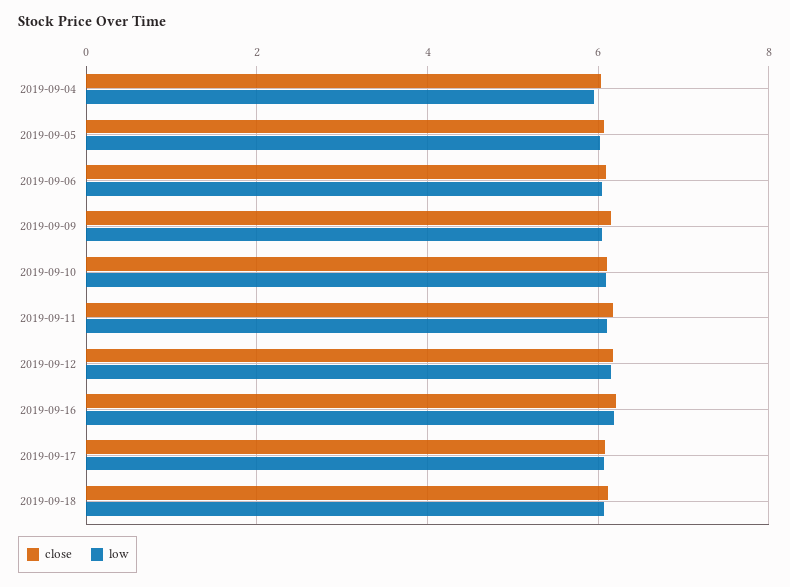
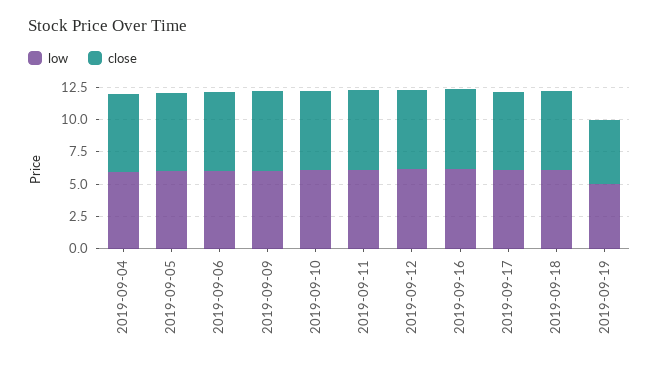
low, 2019-09-19: none -> 5
close, 2019-09-19: none -> 5

